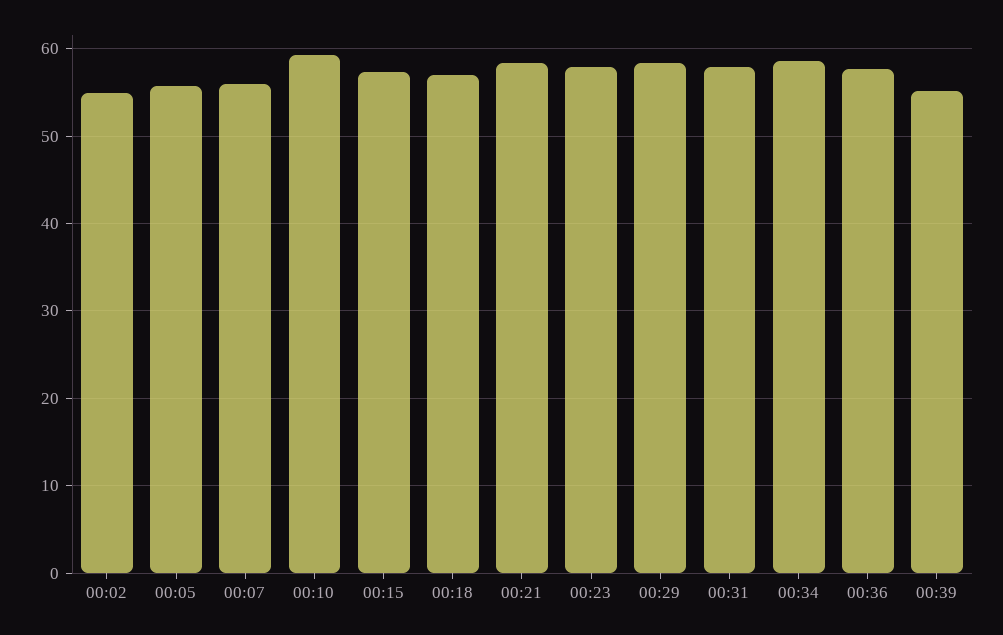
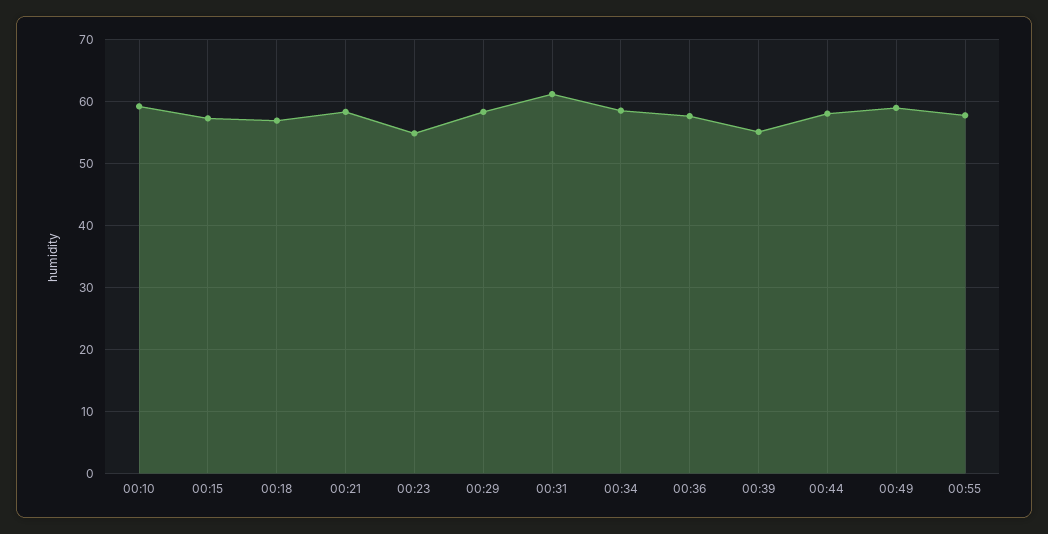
00:02: 55 -> none
00:05: 56 -> none
00:07: 56 -> none
00:23: 58 -> 55
00:31: 58 -> 61
00:44: none -> 58
00:49: none -> 59
00:55: none -> 58

